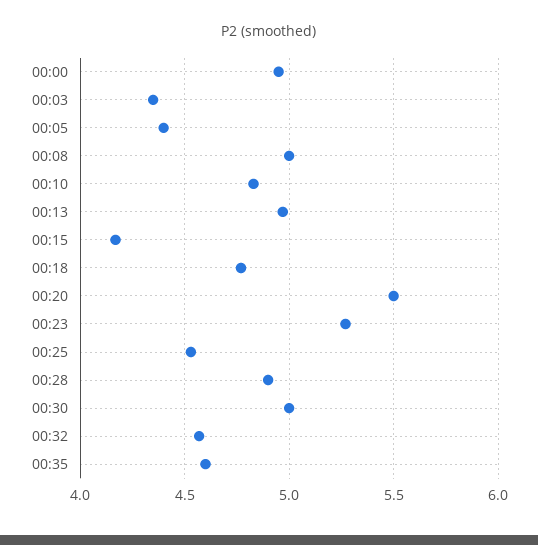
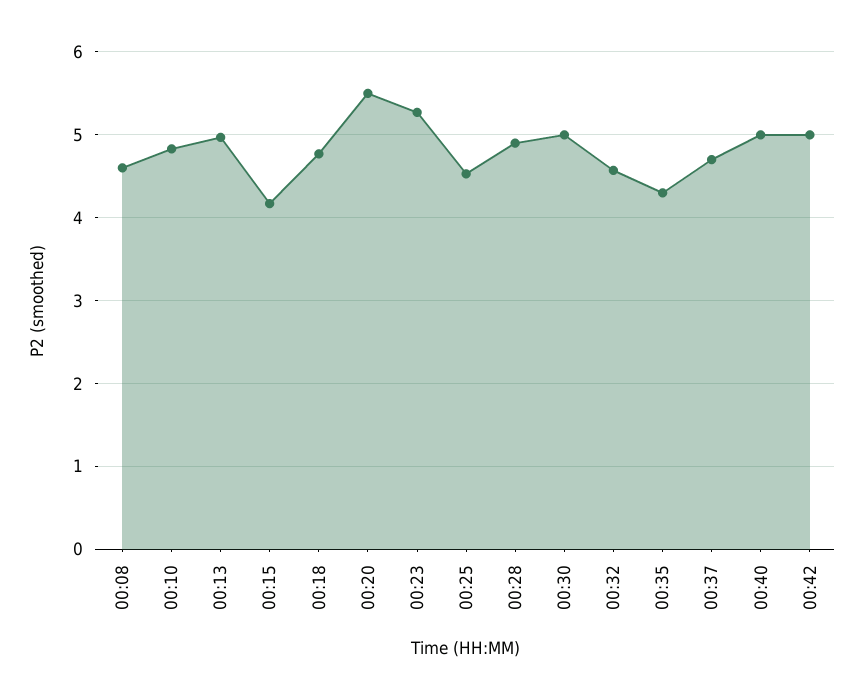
00:00: 4.95 -> none
00:03: 4.35 -> none
00:05: 4.4 -> none
00:08: 5 -> 4.6
00:35: 4.6 -> 4.3
00:37: none -> 4.7
00:40: none -> 5
00:42: none -> 5

